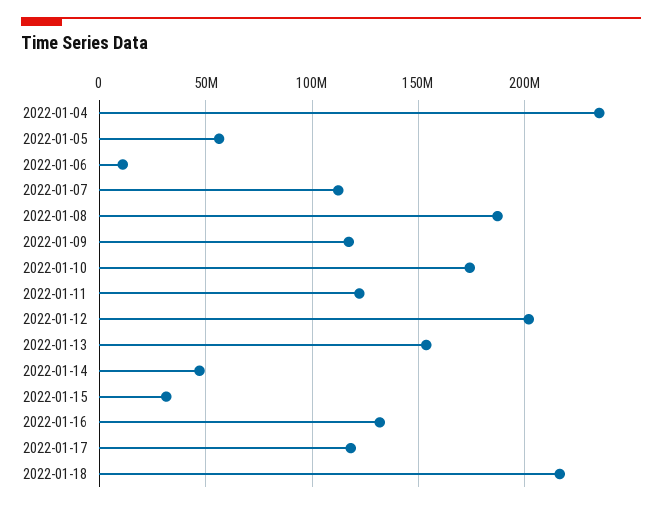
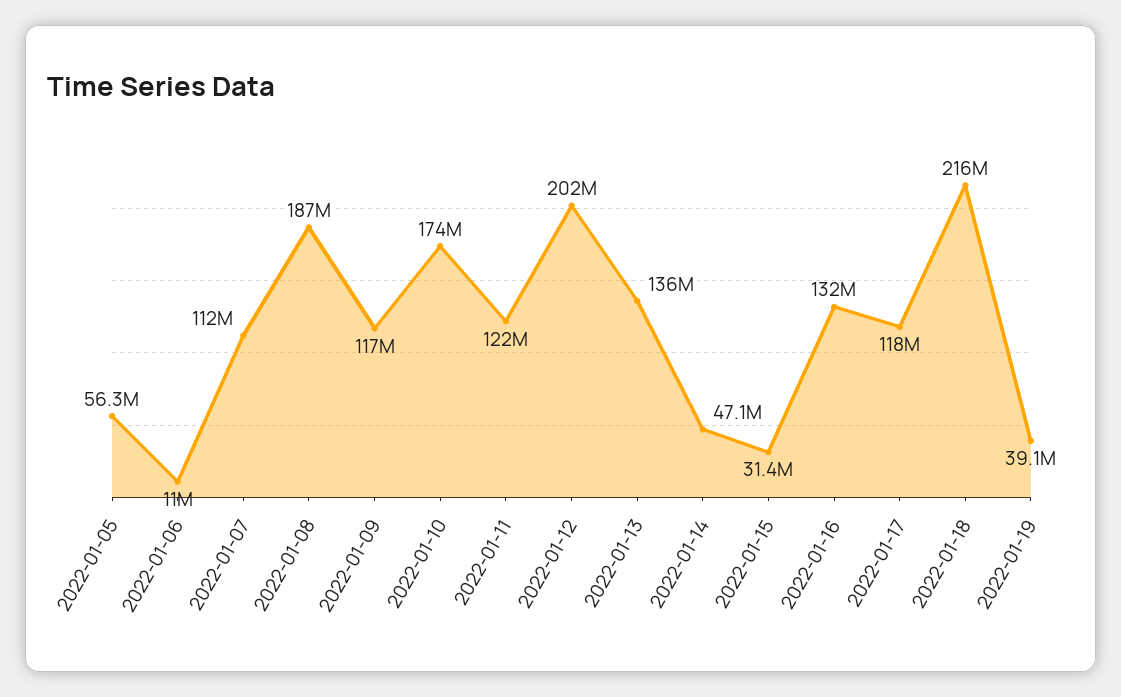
2022-01-04: 235000000 -> none
2022-01-13: 155000000 -> 136000000
2022-01-19: none -> 39100000

